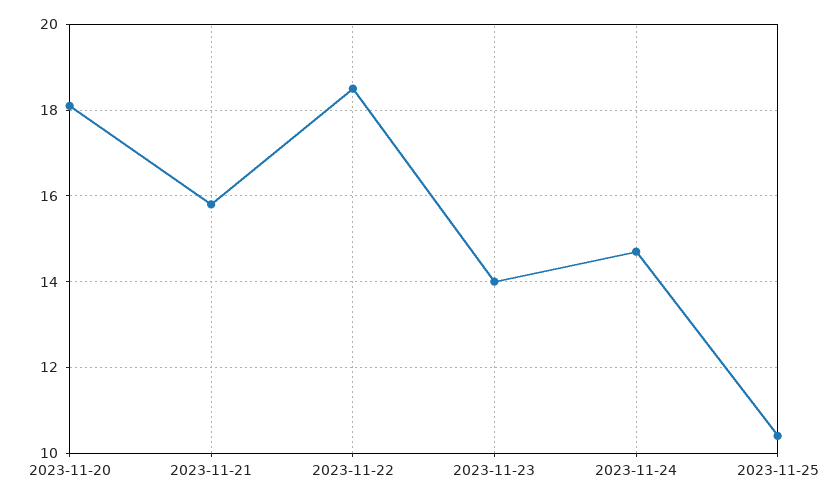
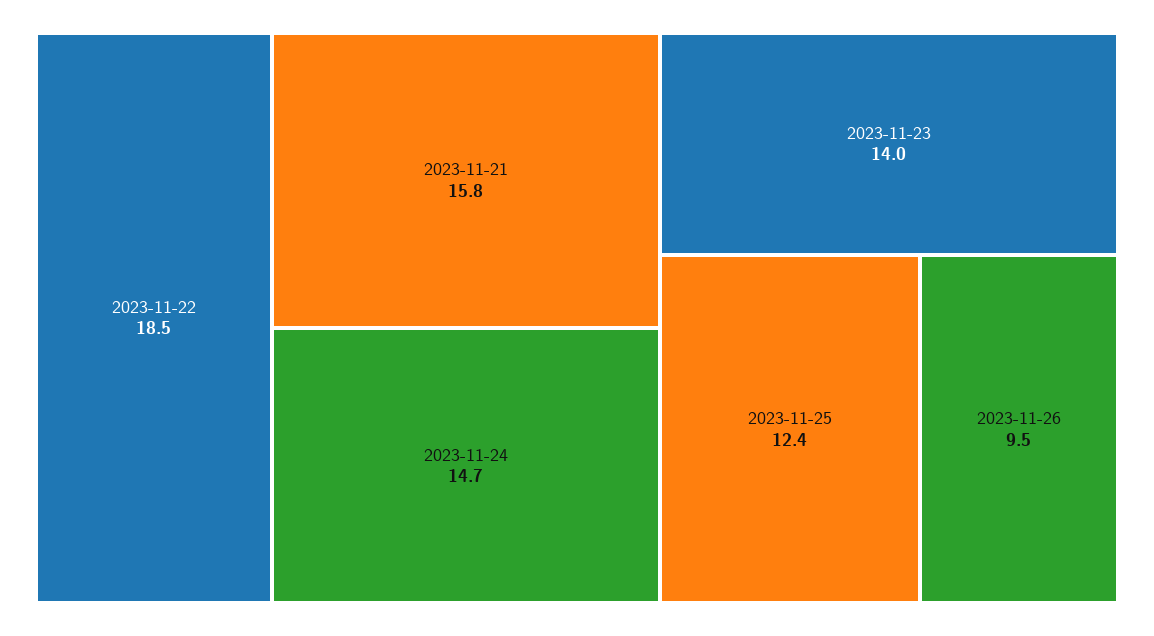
2023-11-20: 18 -> none
2023-11-25: 10.5 -> 12.4
2023-11-26: none -> 9.5

